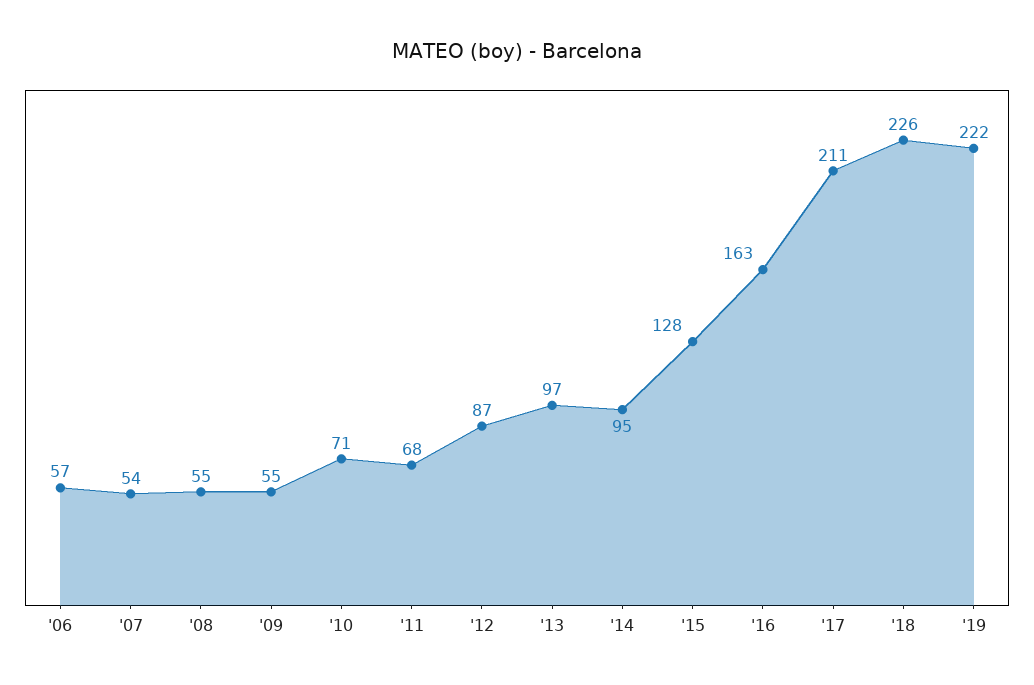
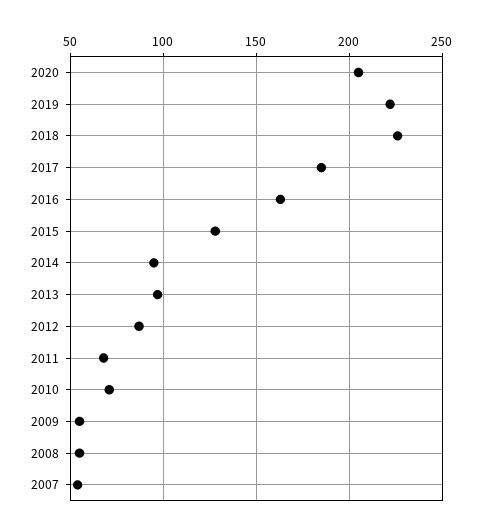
'06: 57 -> none
'17: 211 -> 185
2020: none -> 205

